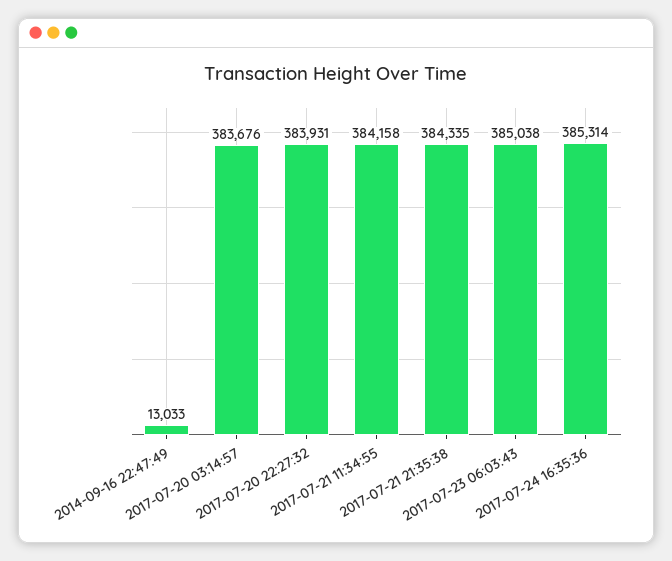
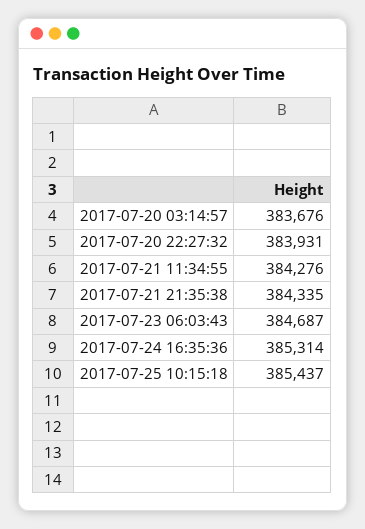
2014-09-16 22:47:49: 13033 -> none
2017-07-21 11:34:55: 384158 -> 384276
2017-07-23 06:03:43: 385038 -> 384687
2017-07-25 10:15:18: none -> 385437

